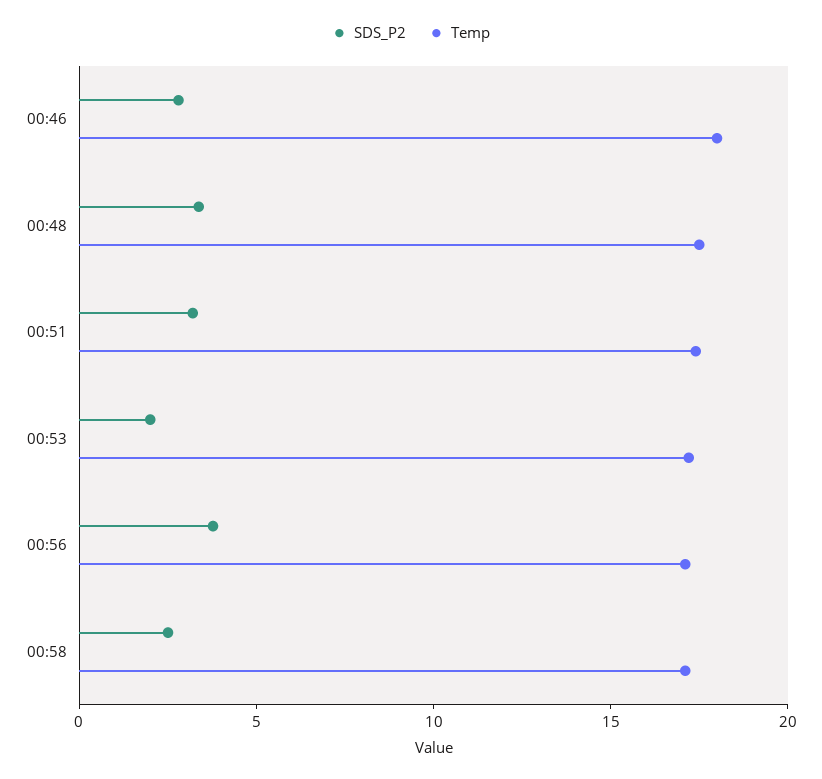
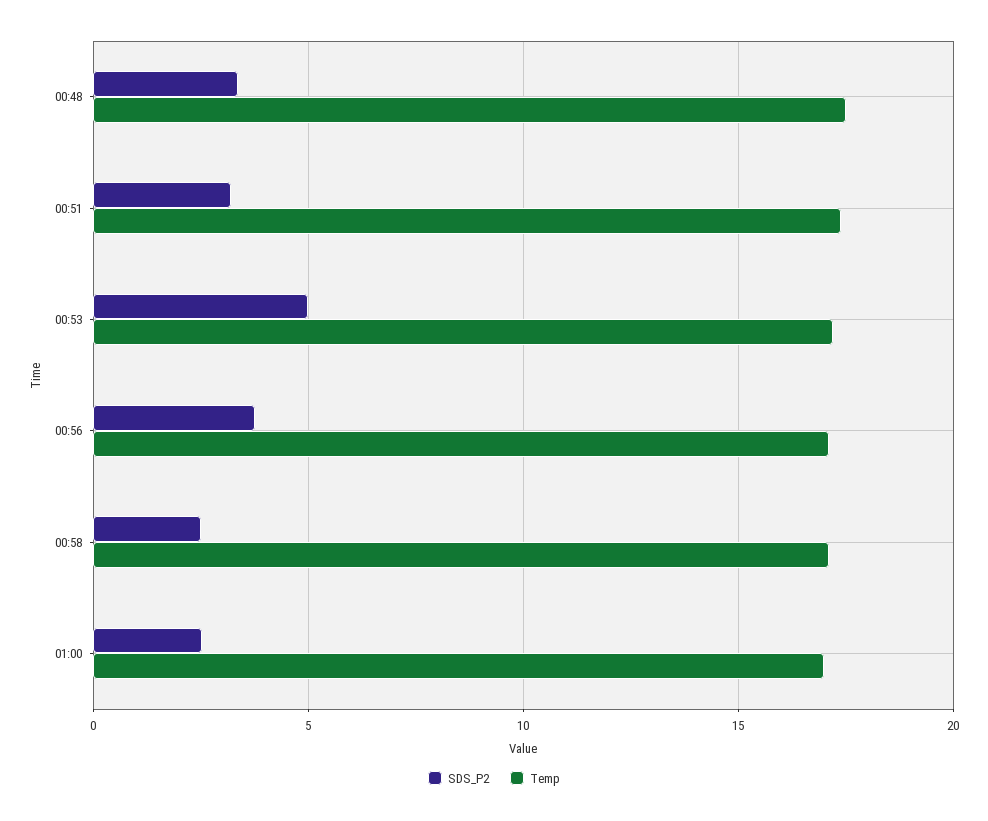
SDS_P2, 00:46: 3 -> none
Temp, 00:46: 18 -> none
SDS_P2, 00:53: 2 -> 5
SDS_P2, 01:00: none -> 2.5
Temp, 01:00: none -> 17

